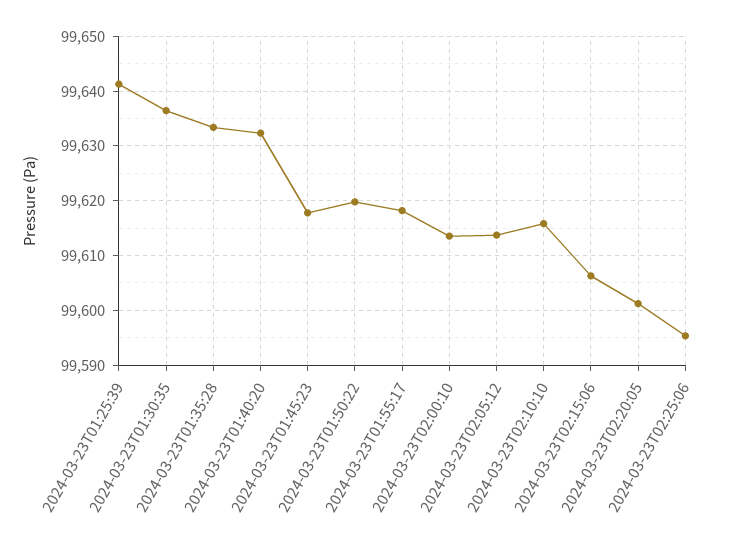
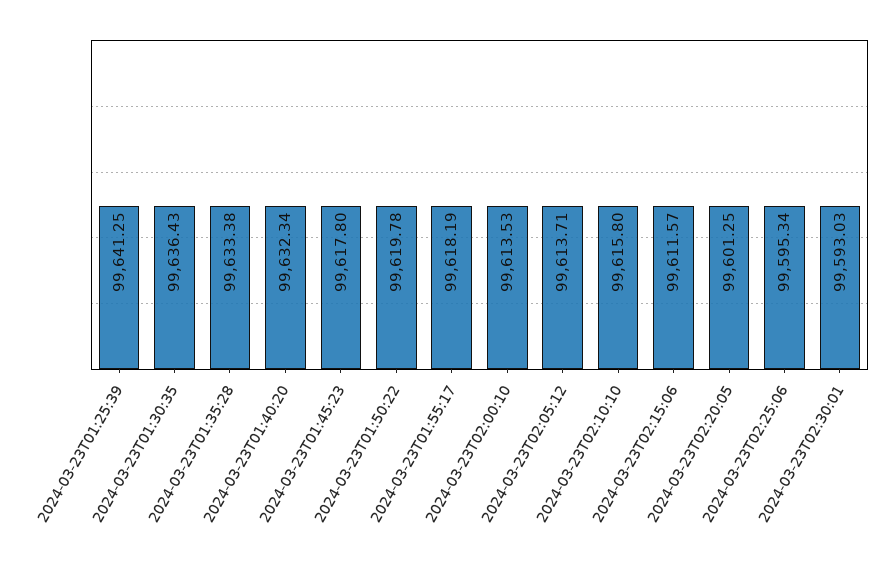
2024-03-23T02:15:06: 99606 -> 99611.57
2024-03-23T02:30:01: none -> 99593.03

